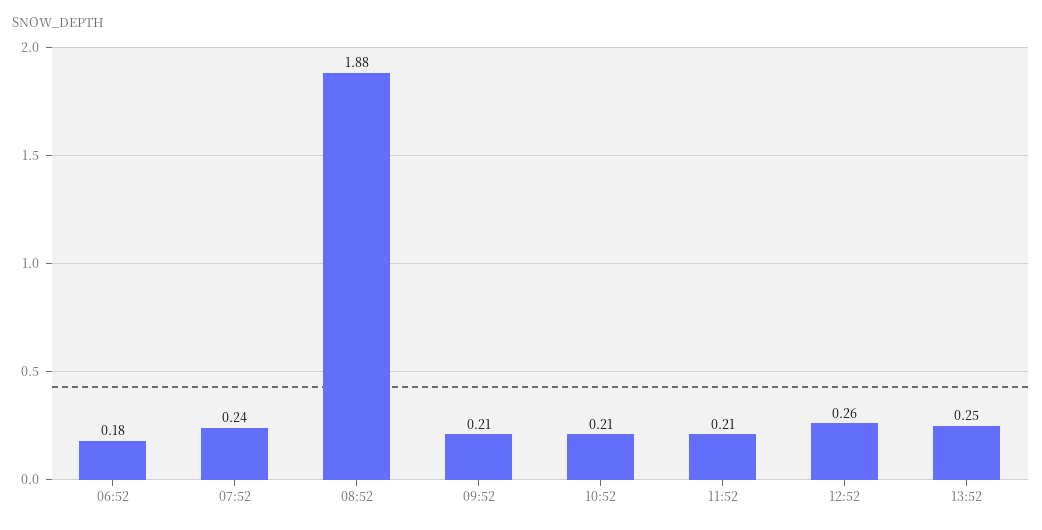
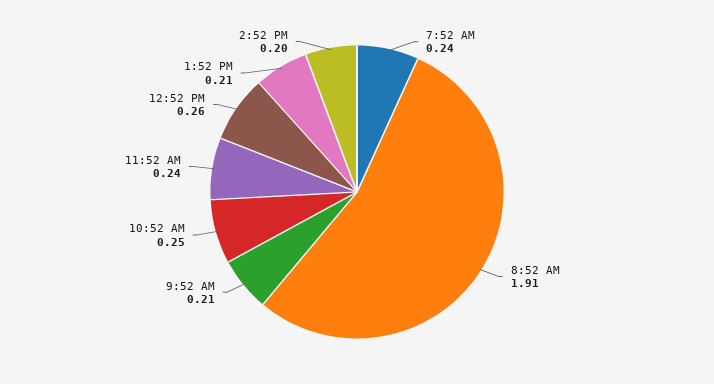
06:52: 0.18 -> none
08:52: 1.88 -> 1.91
10:52: 0.21 -> 0.25
11:52: 0.21 -> 0.24
13:52: 0.25 -> 0.21
2:52 PM: none -> 0.2

